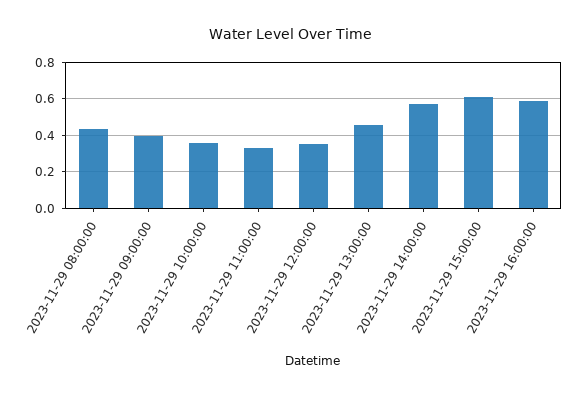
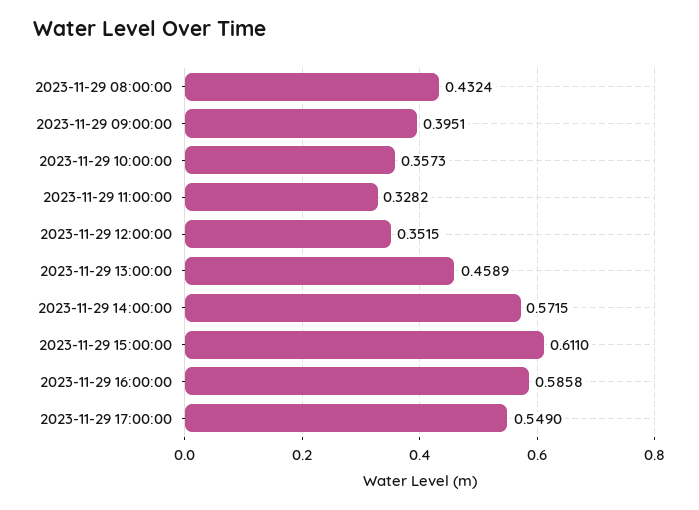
2023-11-29 17:00:00: none -> 0.549

